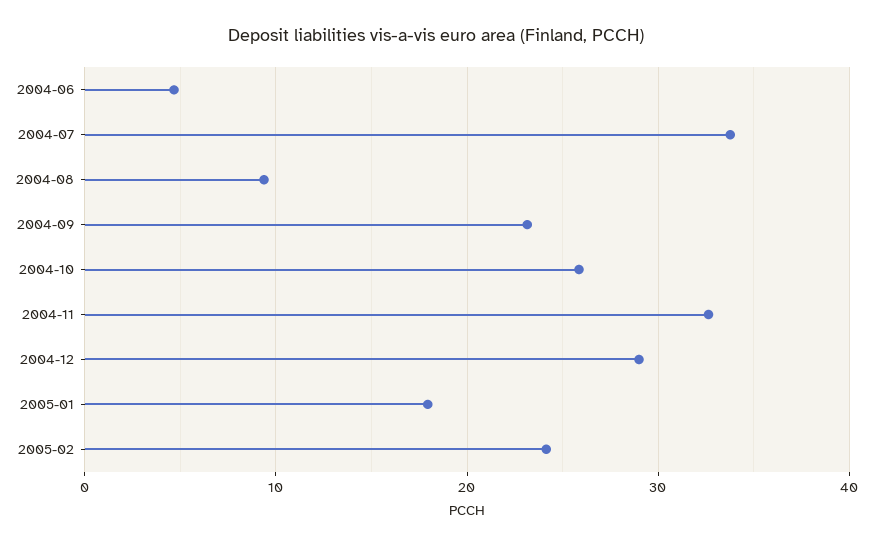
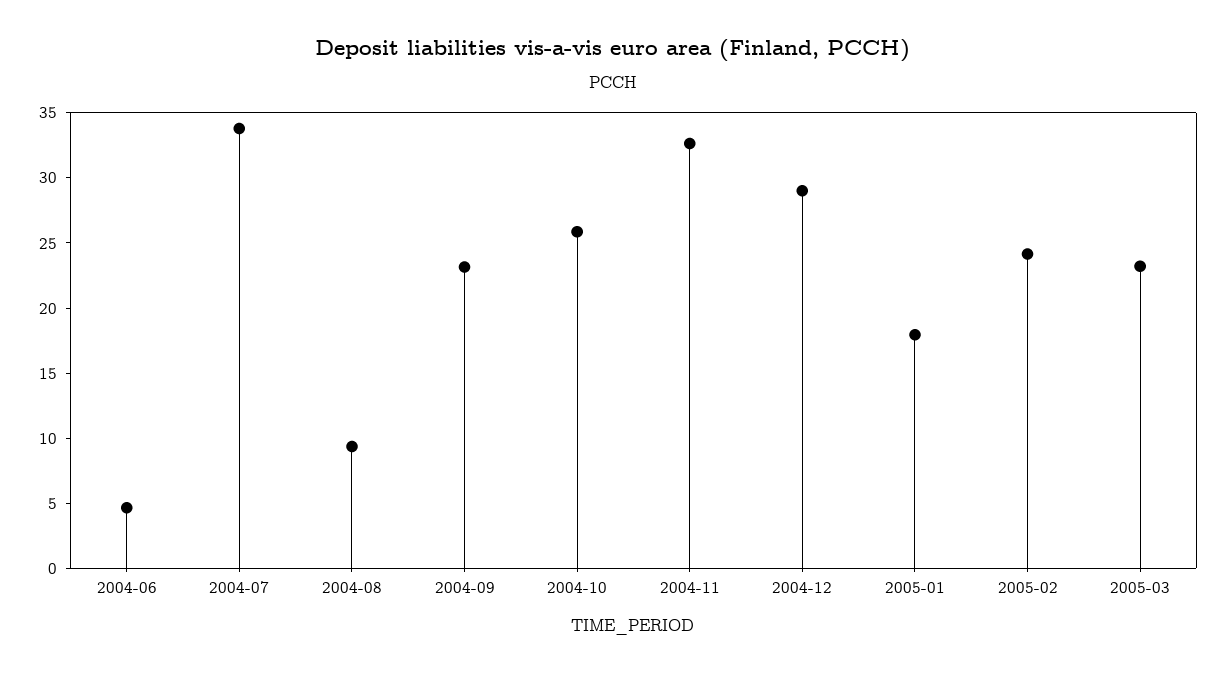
2005-03: none -> 23

